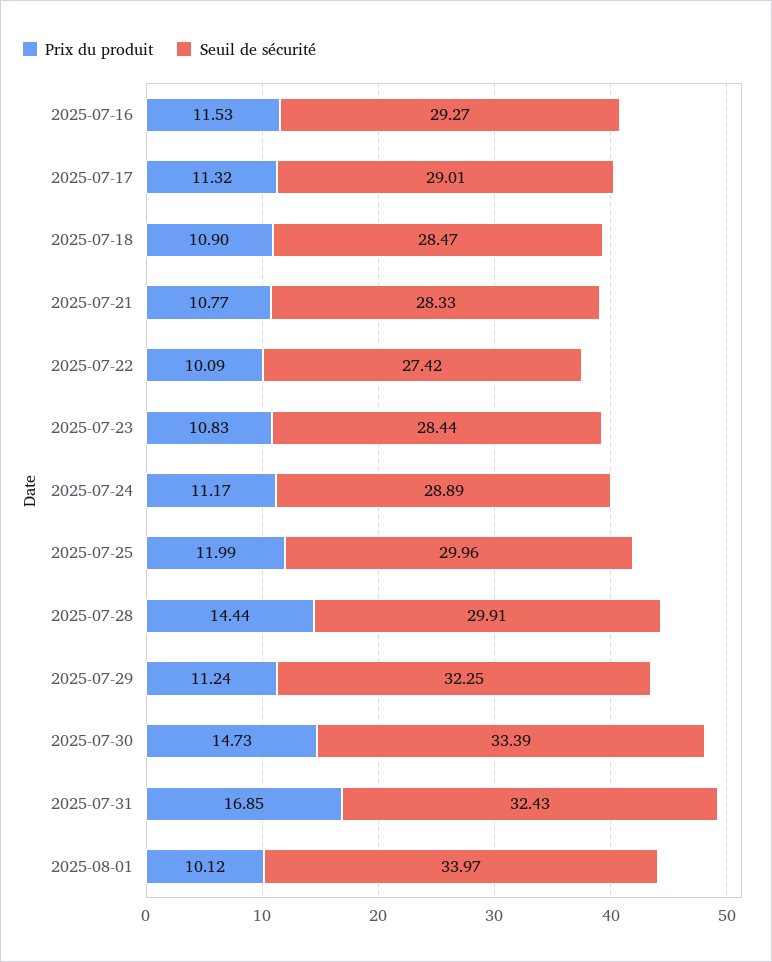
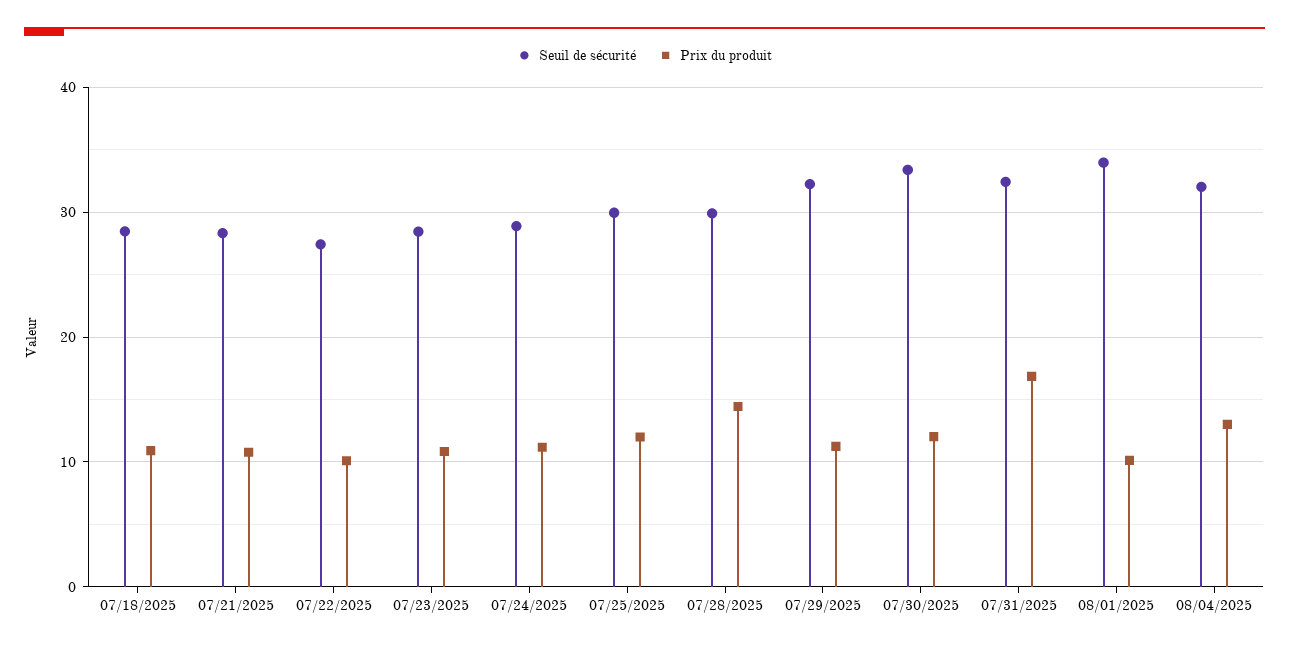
Prix du produit, 2025-07-16: 11.53 -> none
Seuil de sécurité, 2025-07-16: 29.27 -> none
Prix du produit, 2025-07-17: 11.32 -> none
Seuil de sécurité, 2025-07-17: 29.01 -> none
Prix du produit, 2025-07-30: 14.73 -> 12
Seuil de sécurité, 08/04/2025: none -> 32
Prix du produit, 08/04/2025: none -> 13

